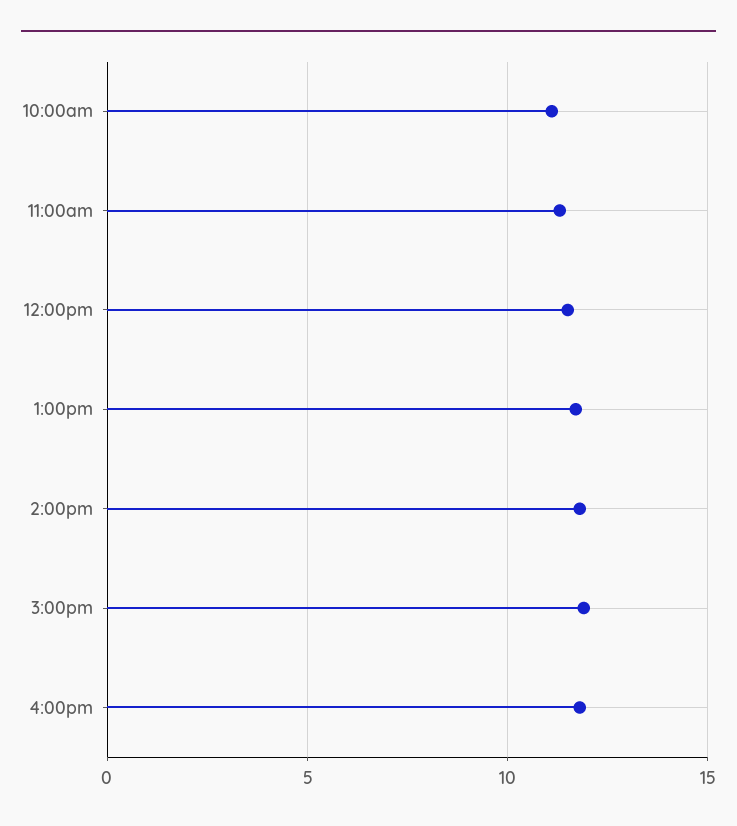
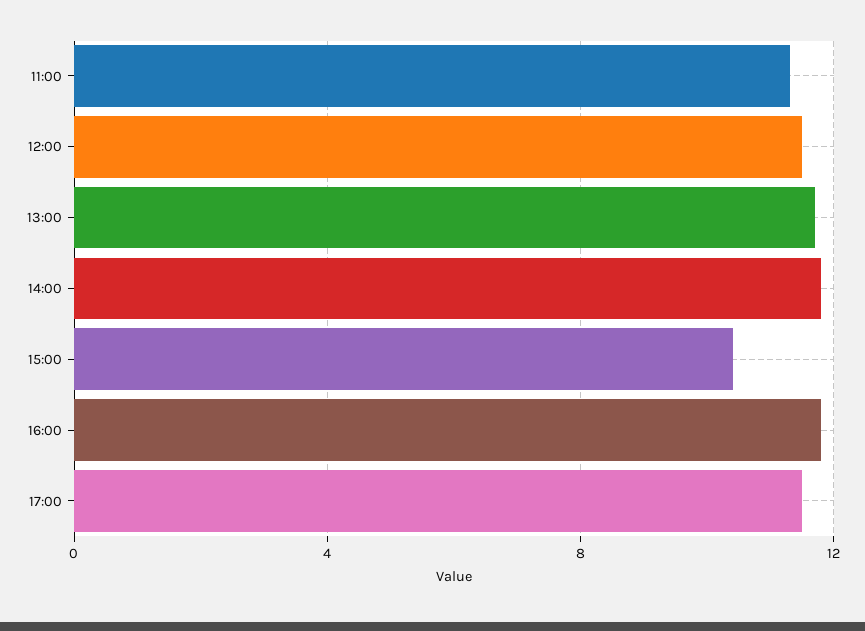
10:00am: 11 -> none
3:00pm: 12 -> 10.5
17:00: none -> 11.5

